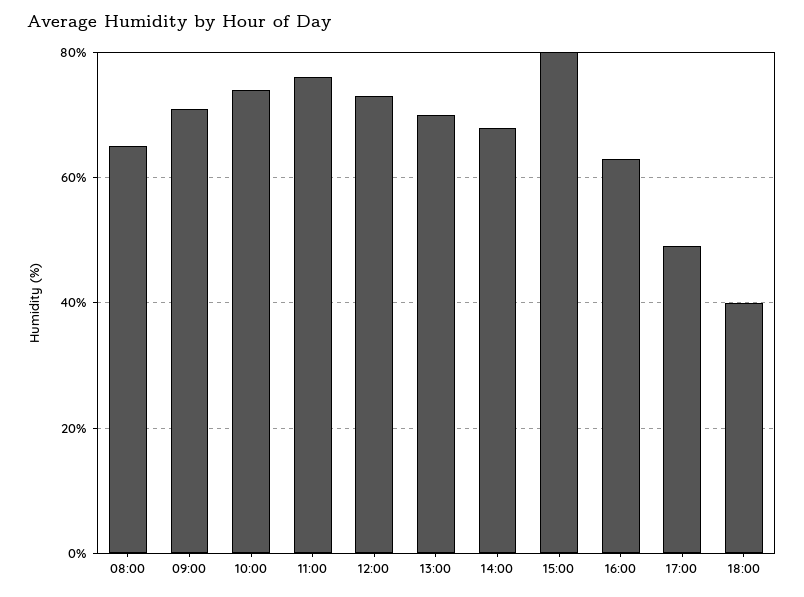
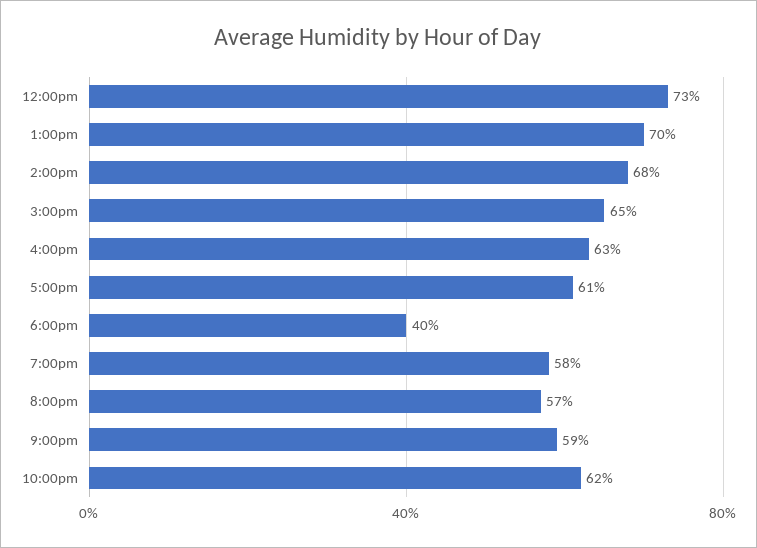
08:00: 65 -> none
09:00: 70 -> none
10:00: 75 -> none
11:00: 75 -> none
15:00: 80 -> 65
17:00: 50 -> 61
7:00pm: none -> 58
8:00pm: none -> 57
9:00pm: none -> 59
10:00pm: none -> 62

